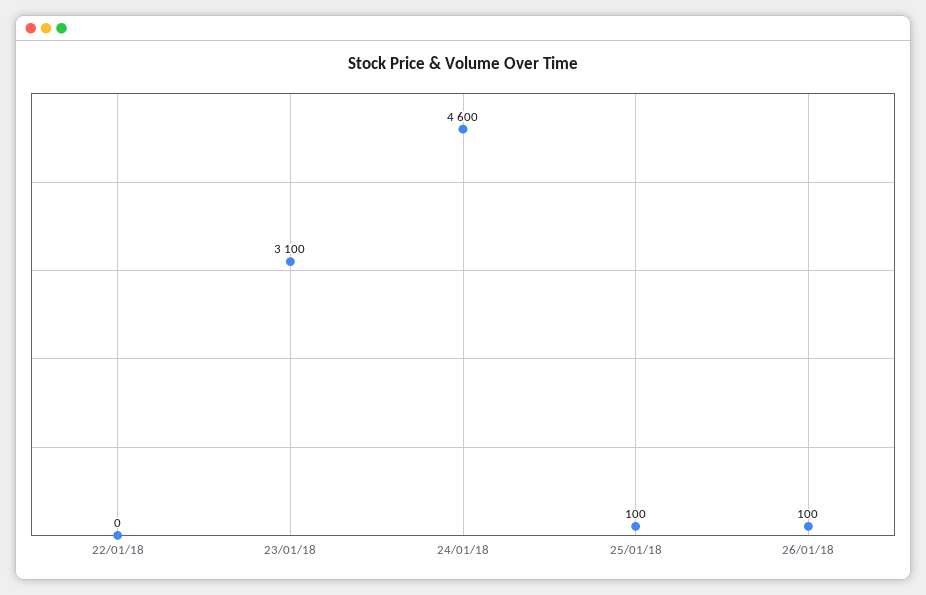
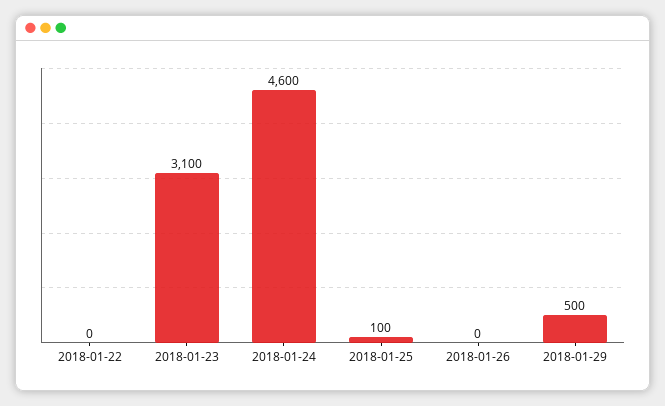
26/01/18: 100 -> 0
2018-01-29: none -> 500

